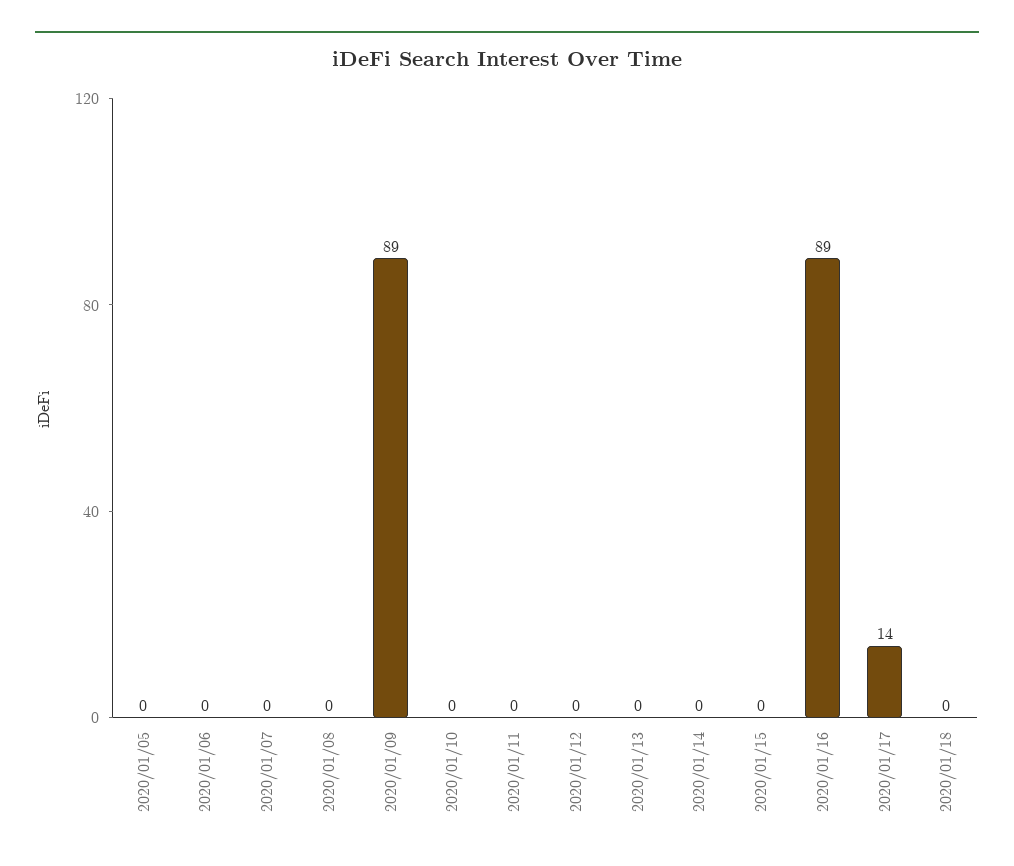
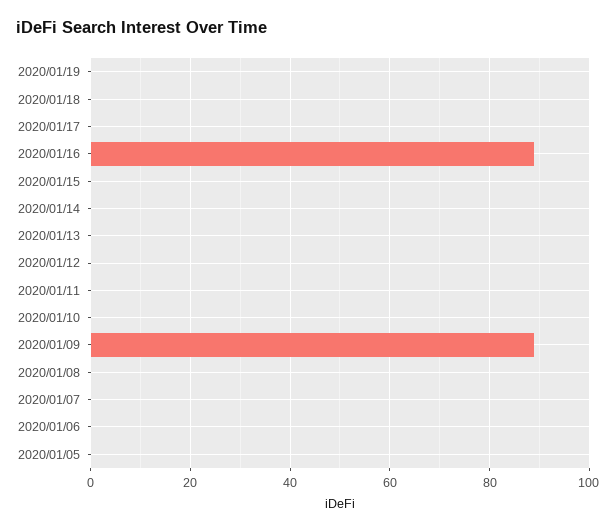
2020/01/17: 14 -> 0
2020/01/19: none -> 0

